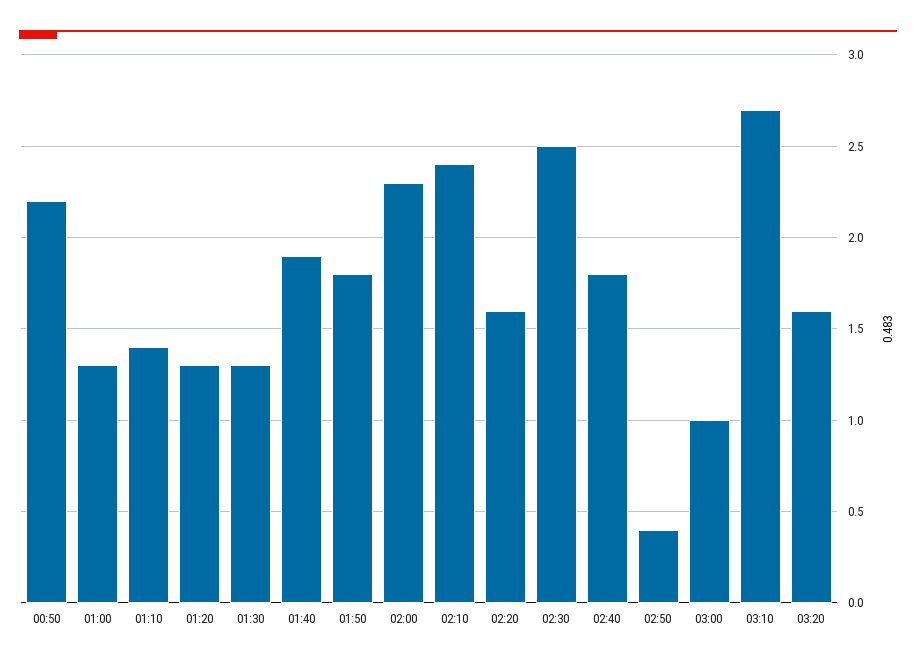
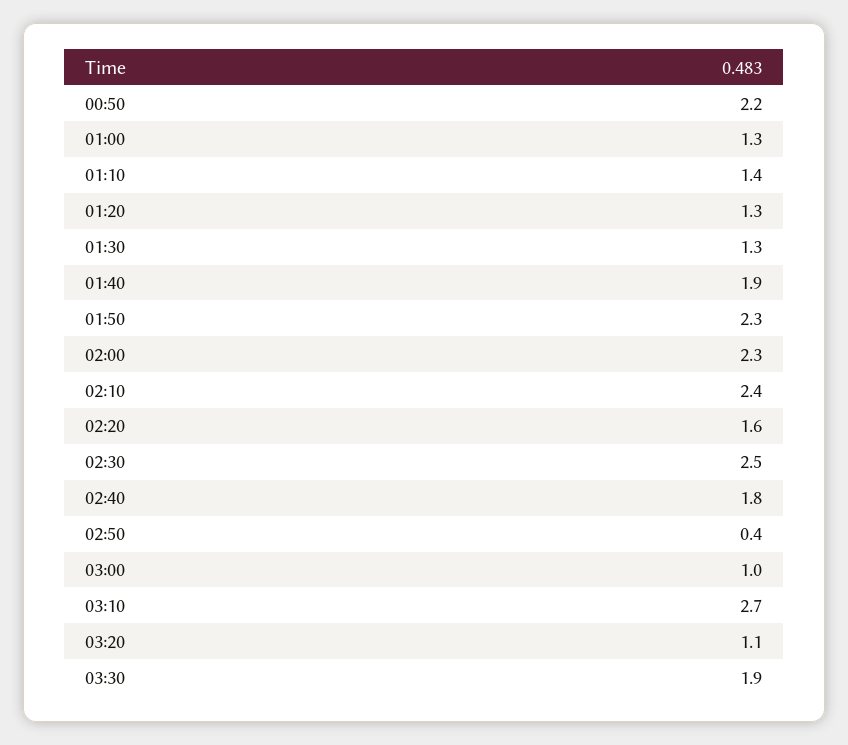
01:50: 1.8 -> 2.3
03:20: 1.6 -> 1.1
03:30: none -> 1.9

